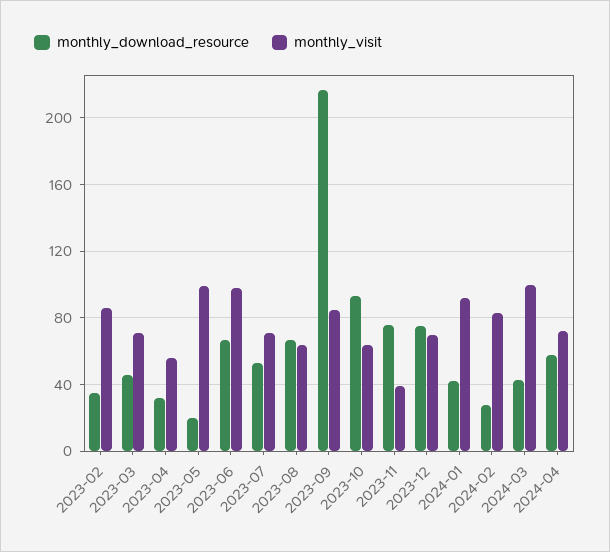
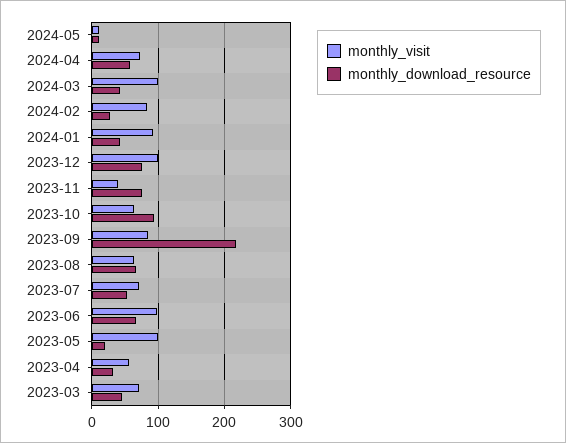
monthly_download_resource, 2023-02: 35 -> none
monthly_visit, 2023-02: 85 -> none
monthly_visit, 2023-12: 70 -> 100
monthly_visit, 2024-05: none -> 10
monthly_download_resource, 2024-05: none -> 10

